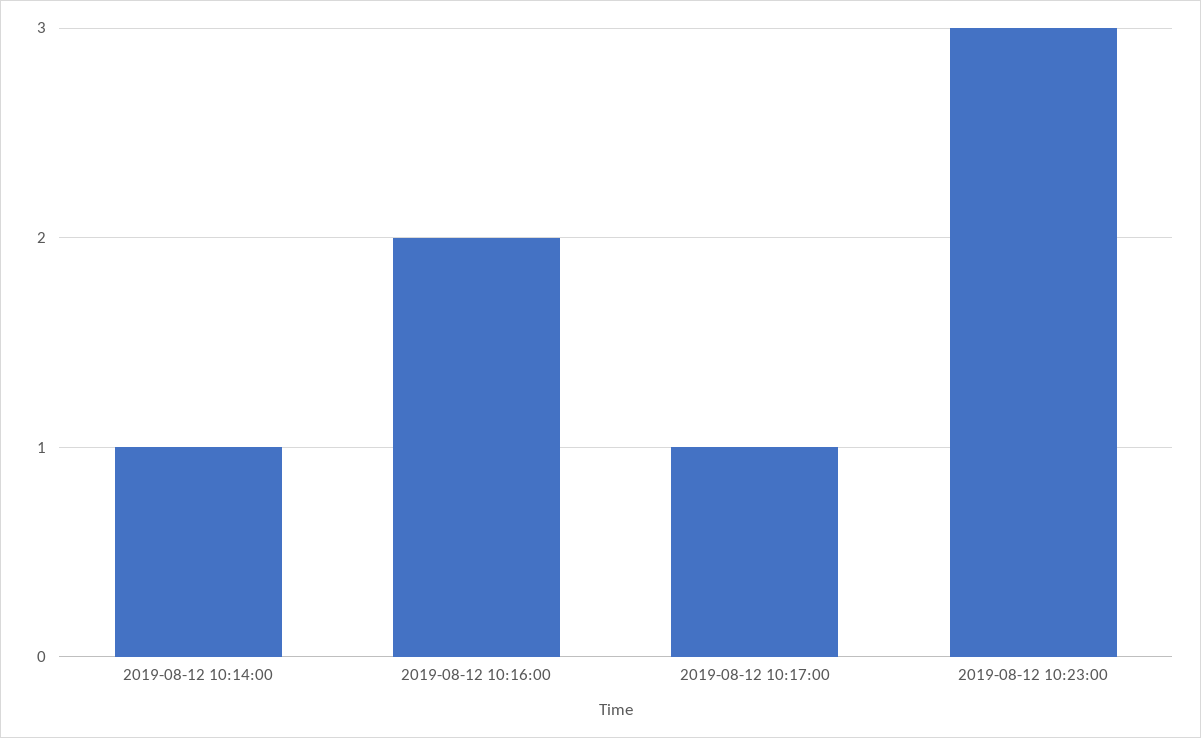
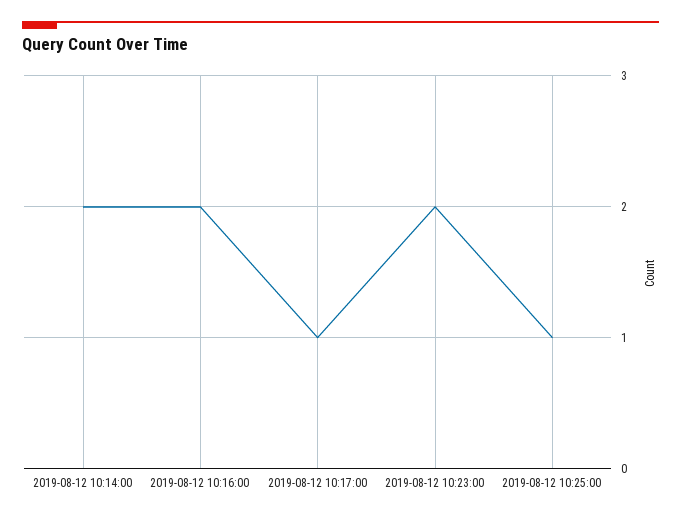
2019-08-12 10:14:00: 1 -> 2
2019-08-12 10:23:00: 3 -> 2
2019-08-12 10:25:00: none -> 1

